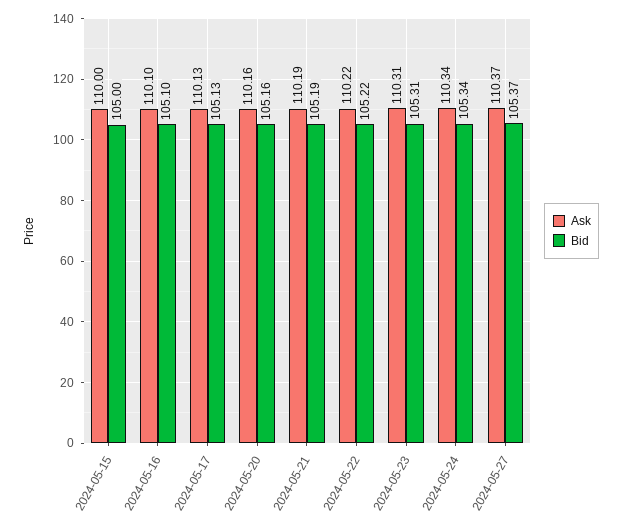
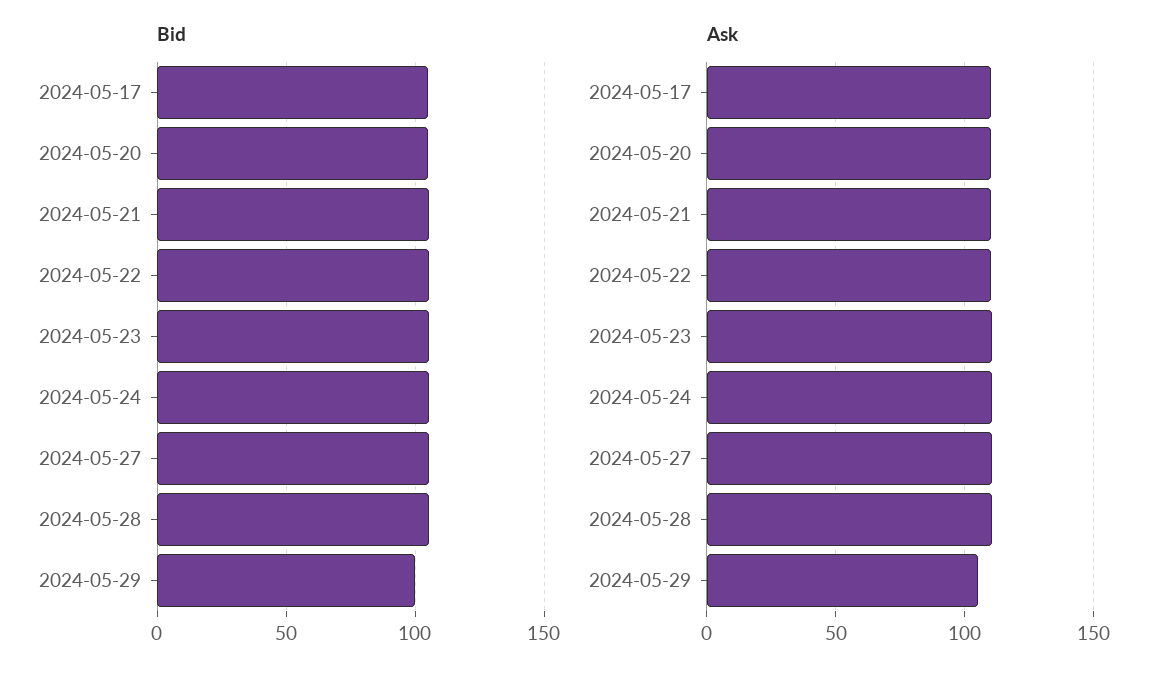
Ask, 2024-05-15: 110 -> none
Bid, 2024-05-15: 105 -> none
Ask, 2024-05-16: 110.1 -> none
Bid, 2024-05-16: 105.1 -> none
Bid, 2024-05-28: none -> 105
Bid, 2024-05-29: none -> 100
Ask, 2024-05-28: none -> 110
Ask, 2024-05-29: none -> 105

